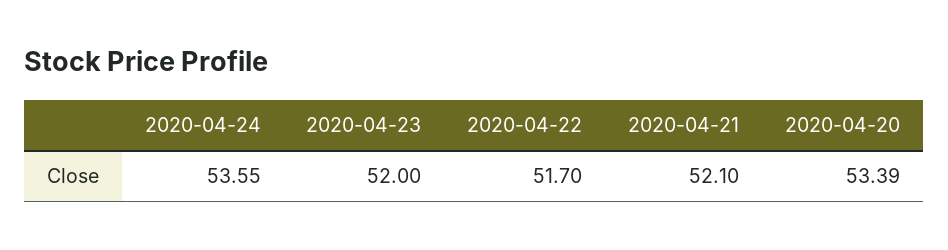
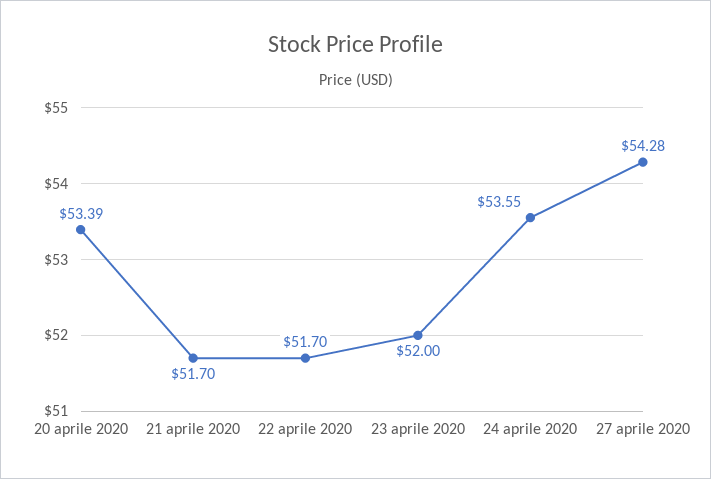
2020-04-21: 52.1 -> 51.7
27 aprile 2020: none -> 54.28

